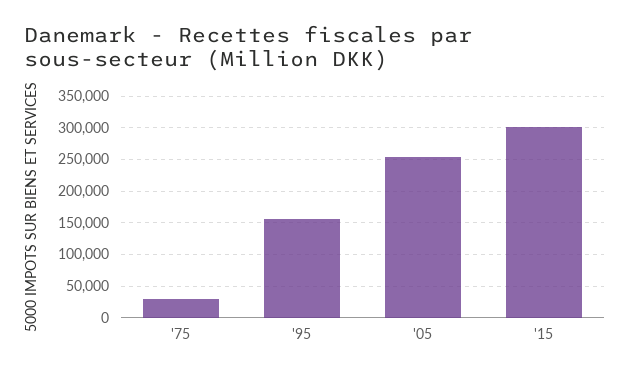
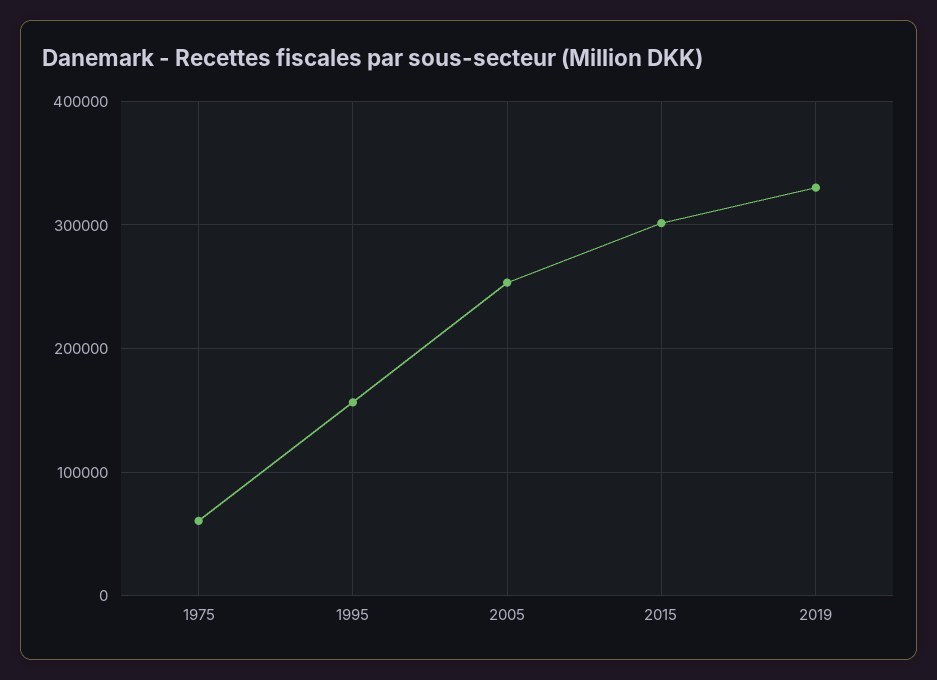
'75: 30000 -> 60000
2019: none -> 330000

